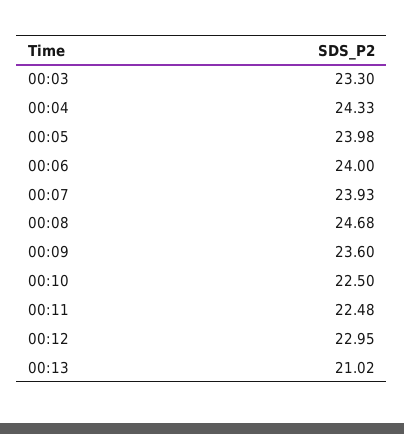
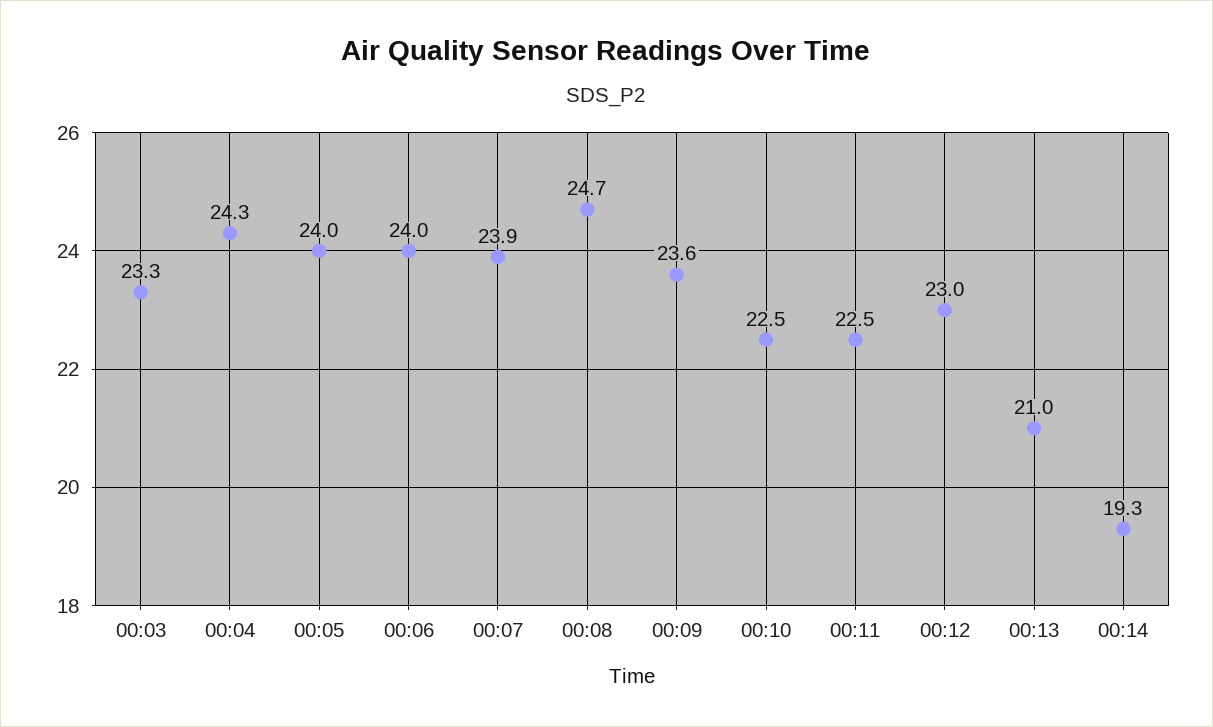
00:14: none -> 19.3

